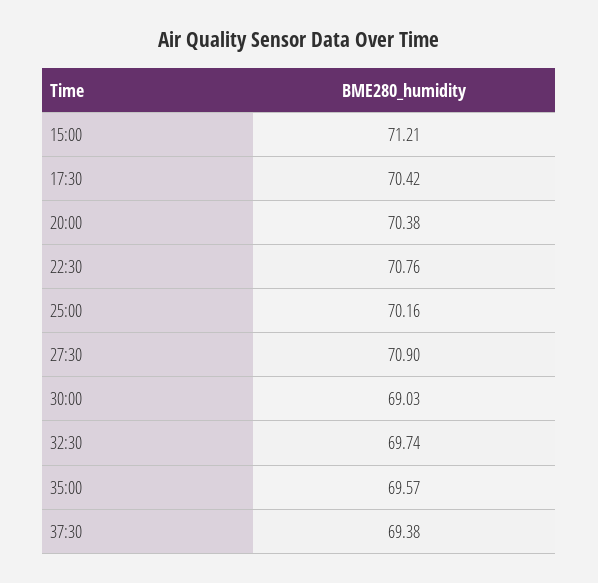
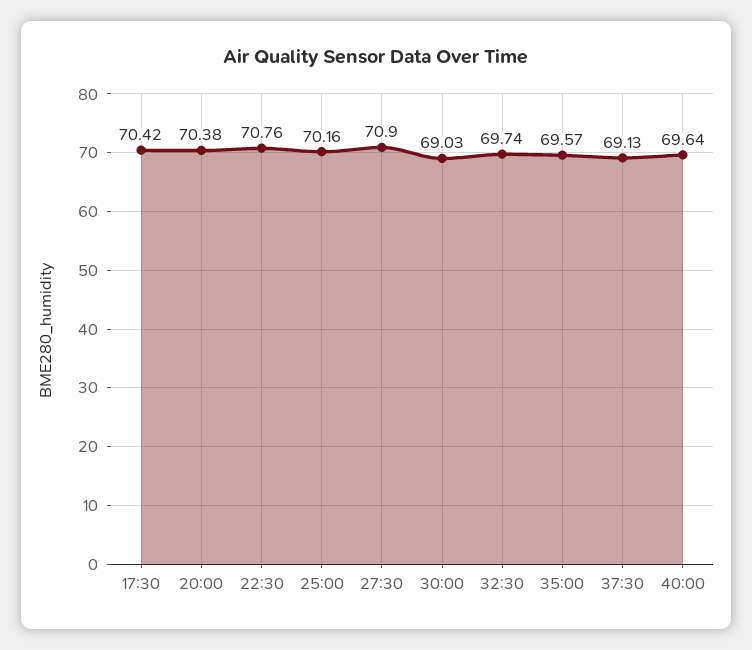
15:00: 71.21 -> none
37:30: 69.38 -> 69.13
40:00: none -> 69.64

